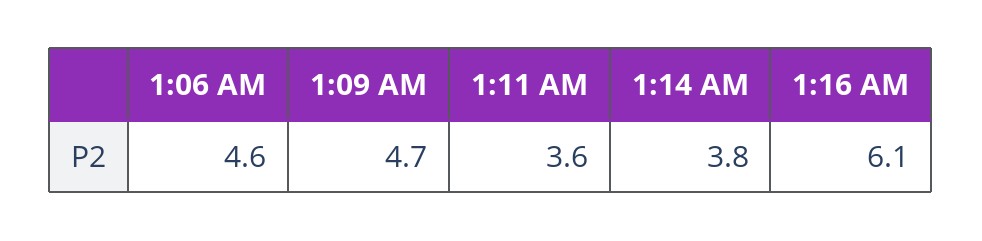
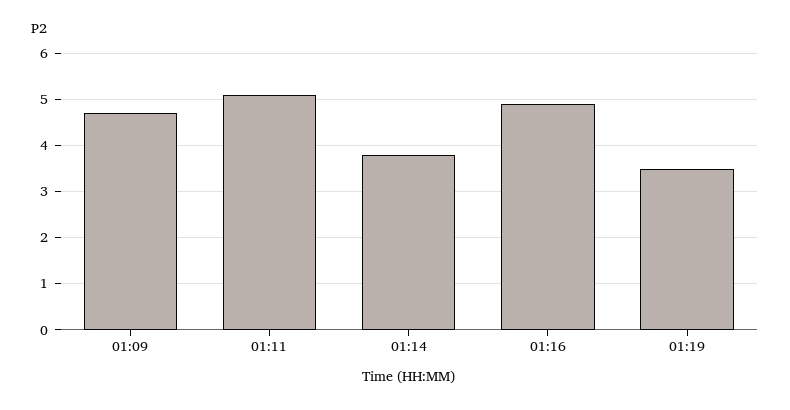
1:06 AM: 4.6 -> none
1:11 AM: 3.6 -> 5
1:16 AM: 6.1 -> 5
01:19: none -> 3.5

